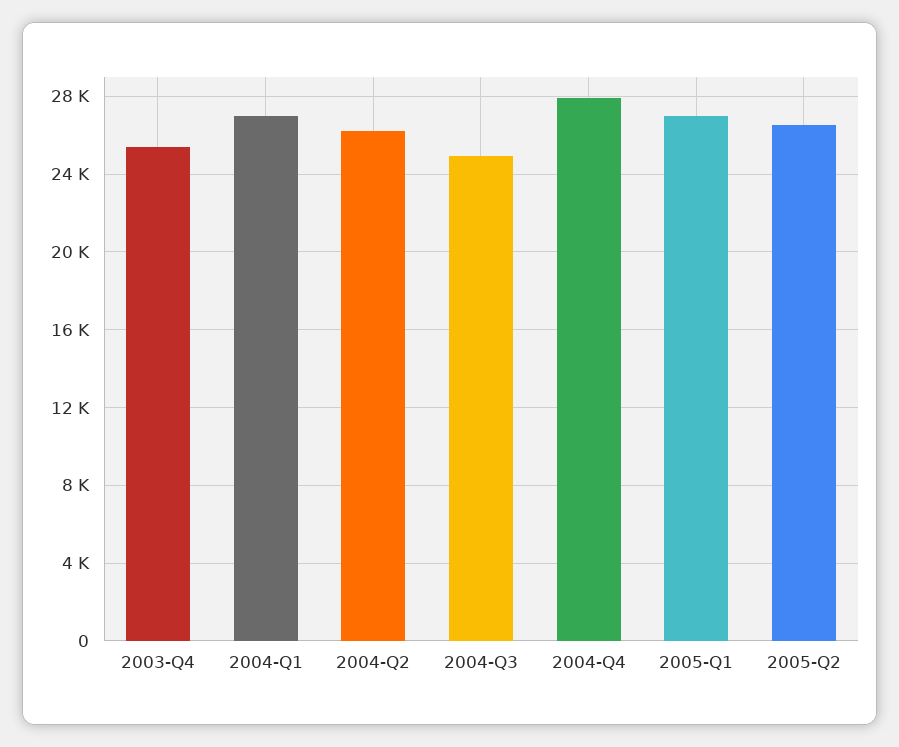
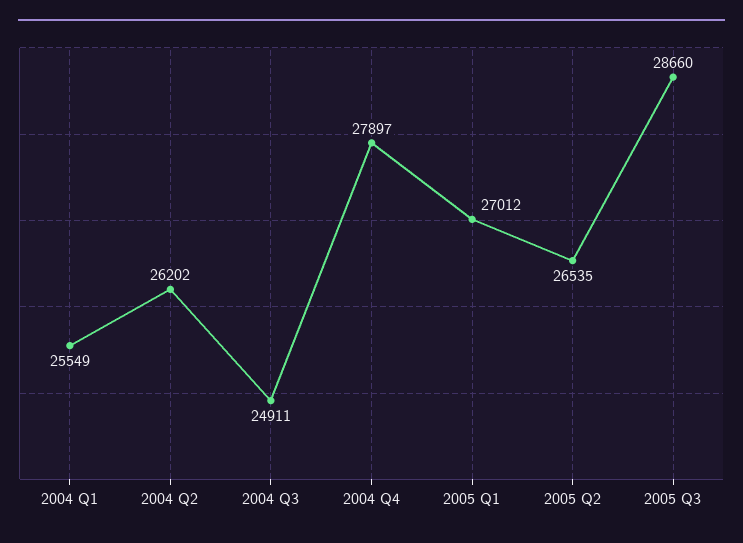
2003-Q4: 25500 -> none
2004-Q1: 27000 -> 25549
2005 Q3: none -> 28660

